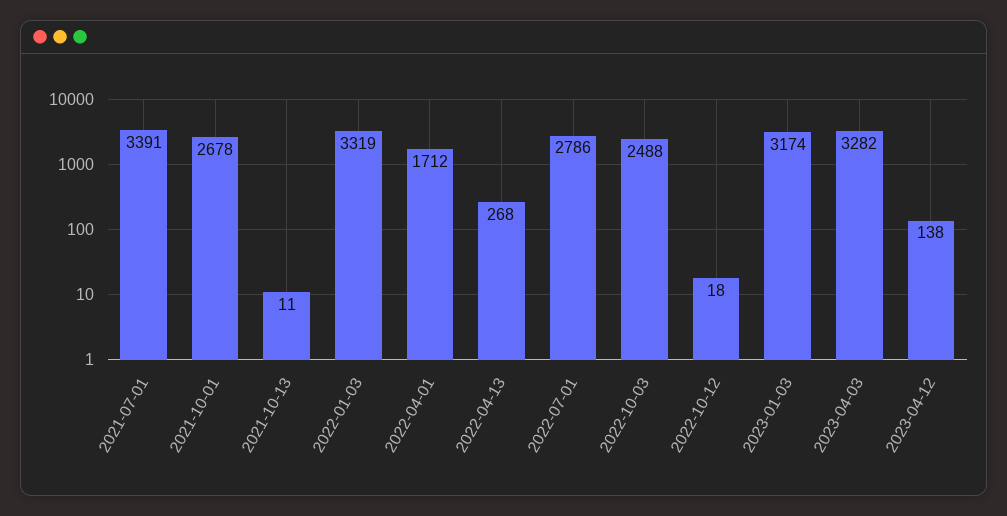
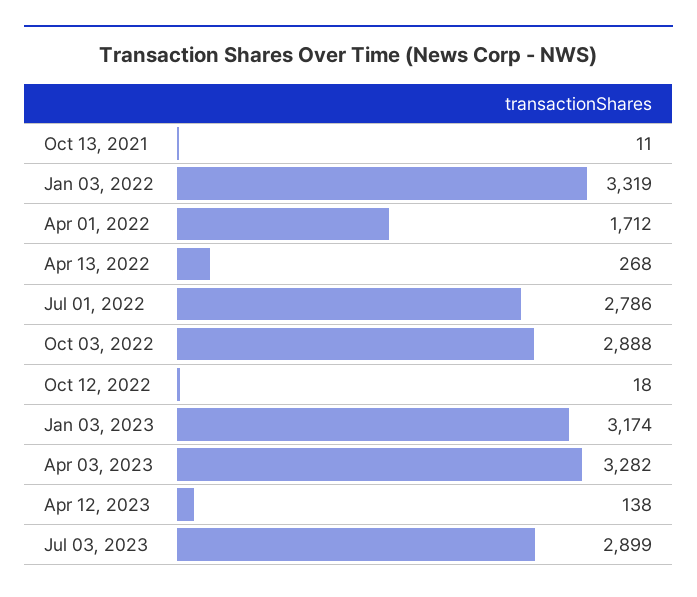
2021-07-01: 3391 -> none
2021-10-01: 2678 -> none
2022-10-03: 2488 -> 2888
Jul 03, 2023: none -> 2899

